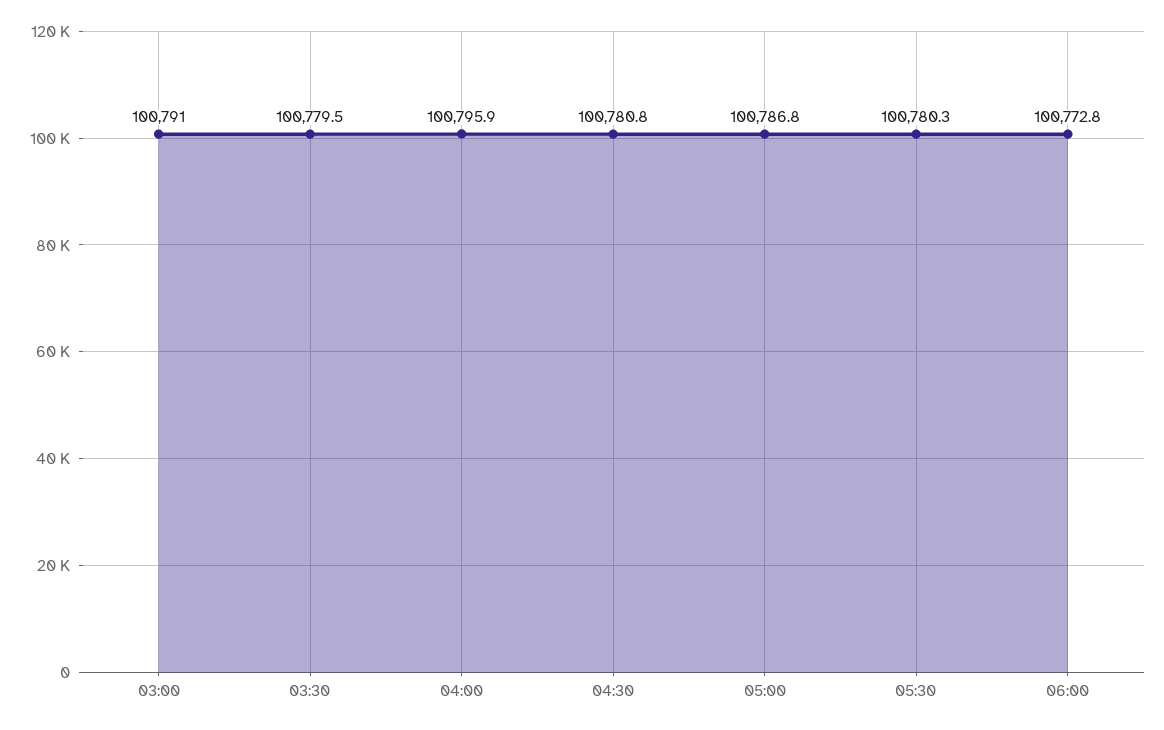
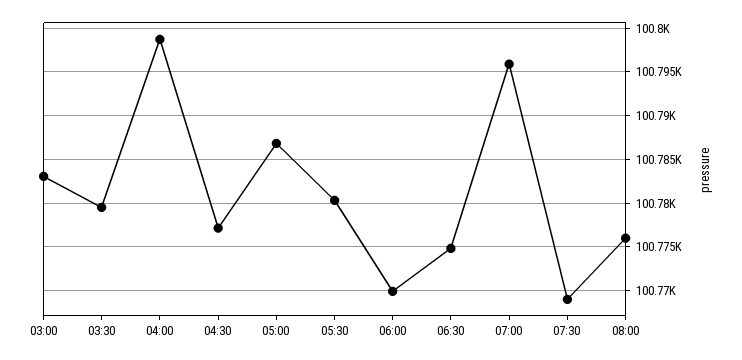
03:00: 100791 -> 100783
04:00: 100795.9 -> 100799
04:30: 100780.8 -> 100777
06:00: 100772.8 -> 100770
06:30: none -> 100775
07:00: none -> 100796
07:30: none -> 100769
08:00: none -> 100776

